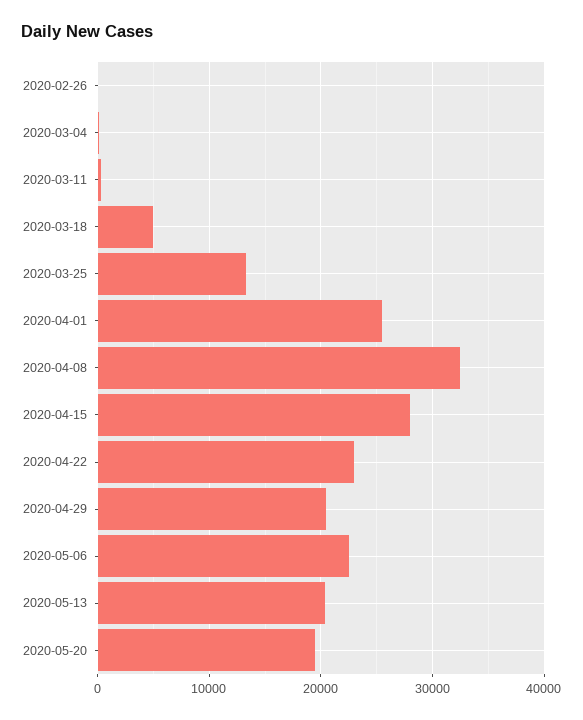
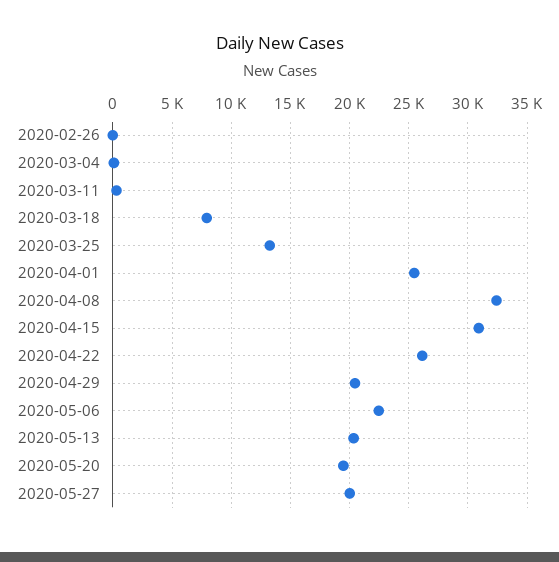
2020-03-18: 5000 -> 8000
2020-04-15: 28000 -> 31000
2020-04-22: 23000 -> 26000
2020-05-27: none -> 20000

